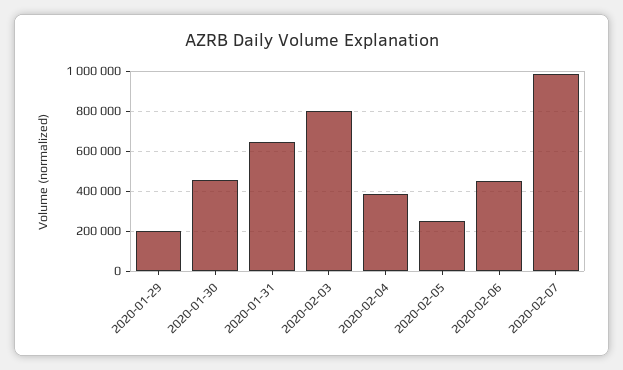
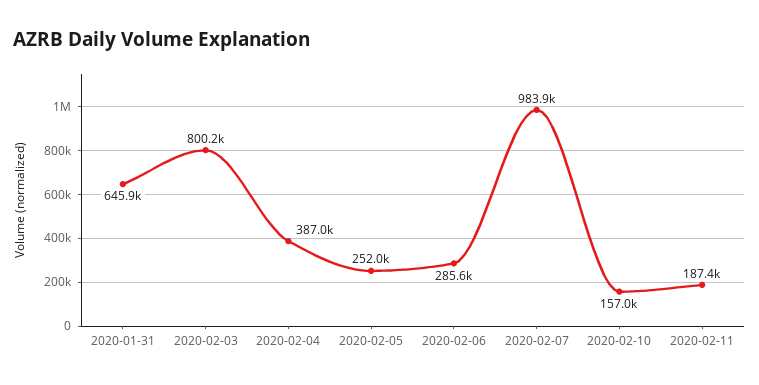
2020-01-29: 200000 -> none
2020-01-30: 450000 -> none
2020-02-06: 450000 -> 285600
2020-02-10: none -> 157000
2020-02-11: none -> 187400

